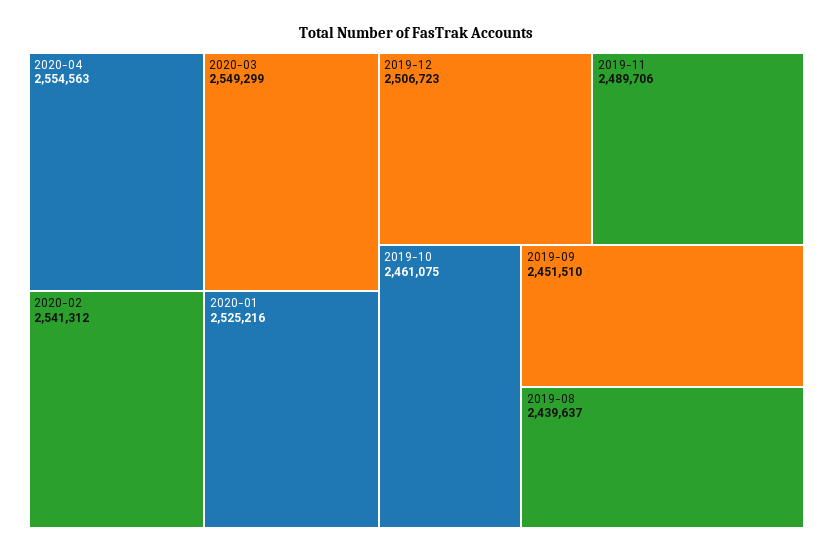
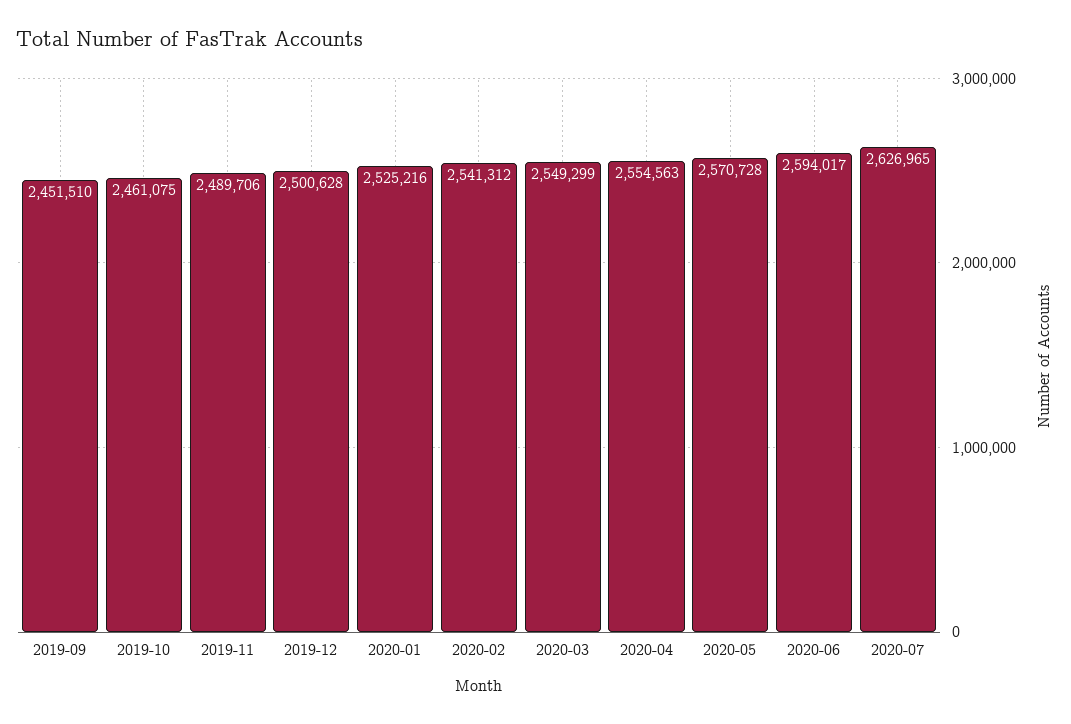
2019-12: 2506723 -> 2500628
2019-08: 2439637 -> none
2020-05: none -> 2570728
2020-06: none -> 2594017
2020-07: none -> 2626965

